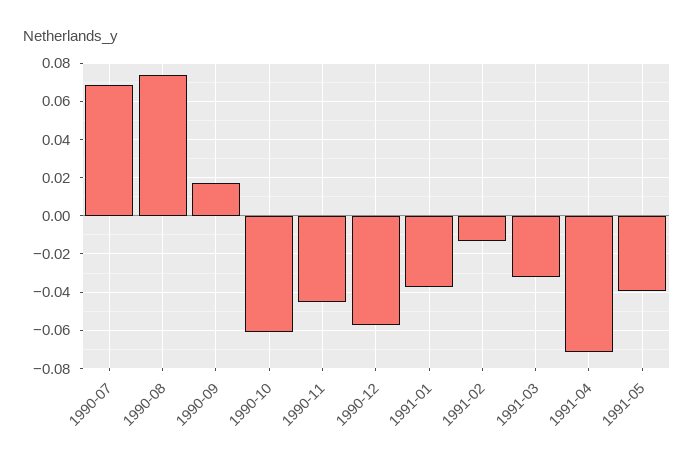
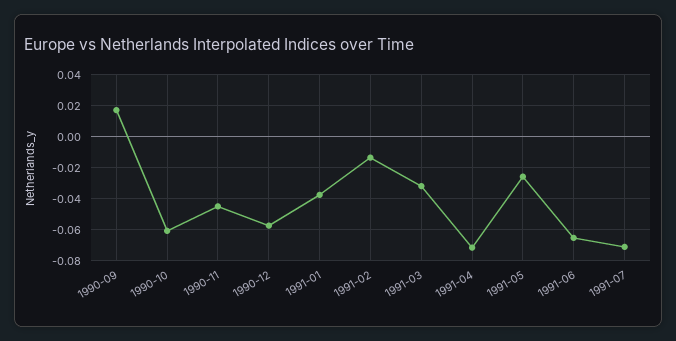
1990-07: 0.07 -> none
1990-08: 0.075 -> none
1991-05: -0.04 -> -0.025
1991-06: none -> -0.065
1991-07: none -> -0.07

